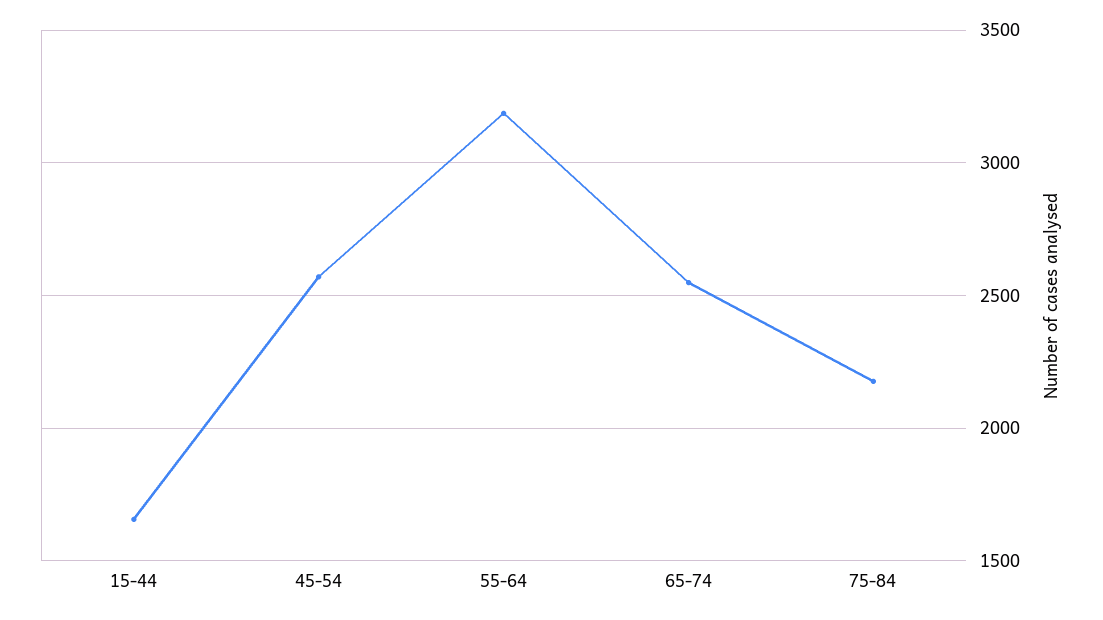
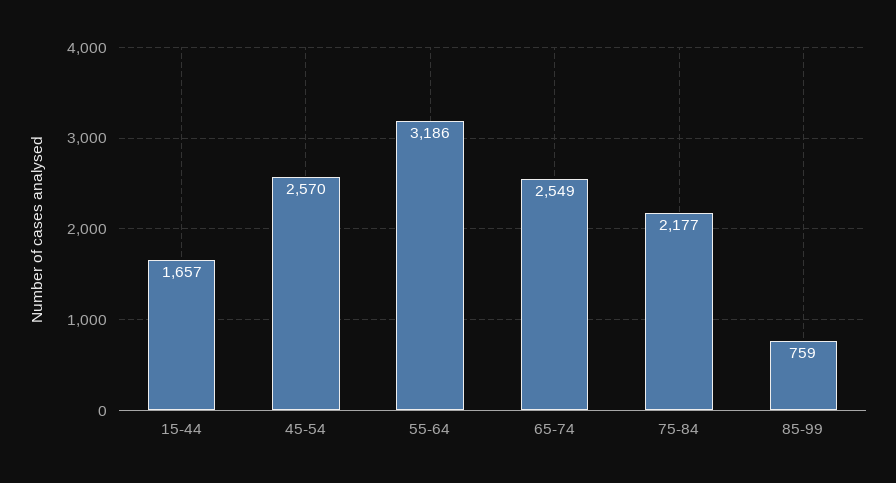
85-99: none -> 759

